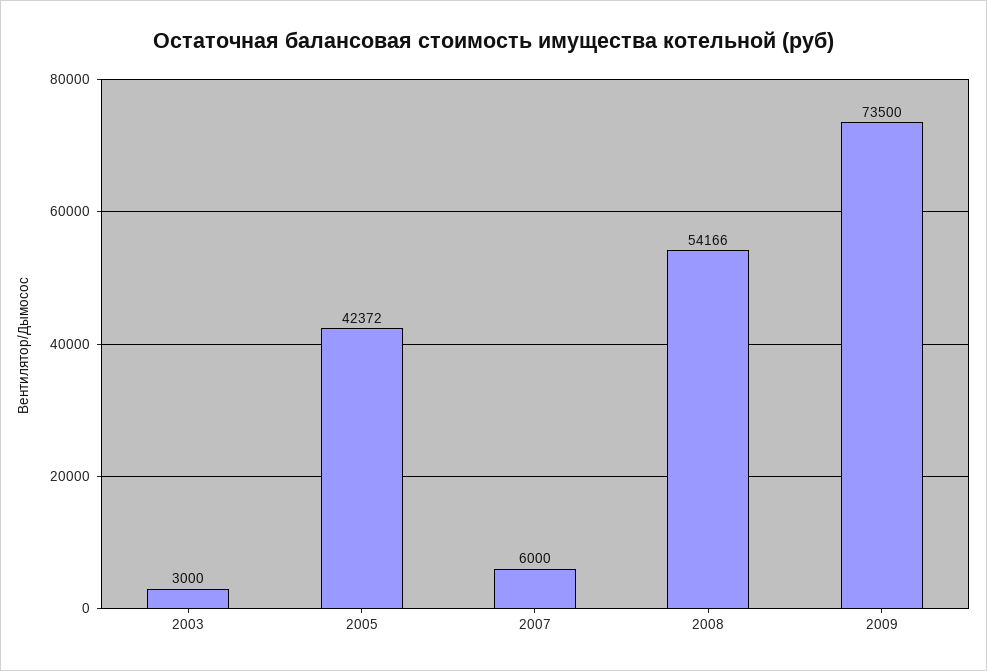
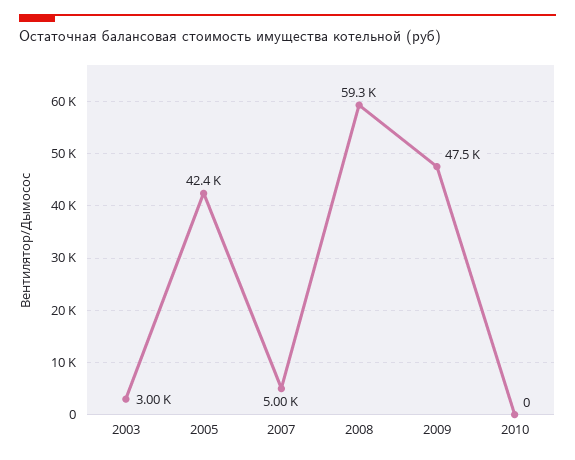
2007: 6000 -> 5000
2008: 54166 -> 59300
2009: 73500 -> 47500
2010: none -> 0

